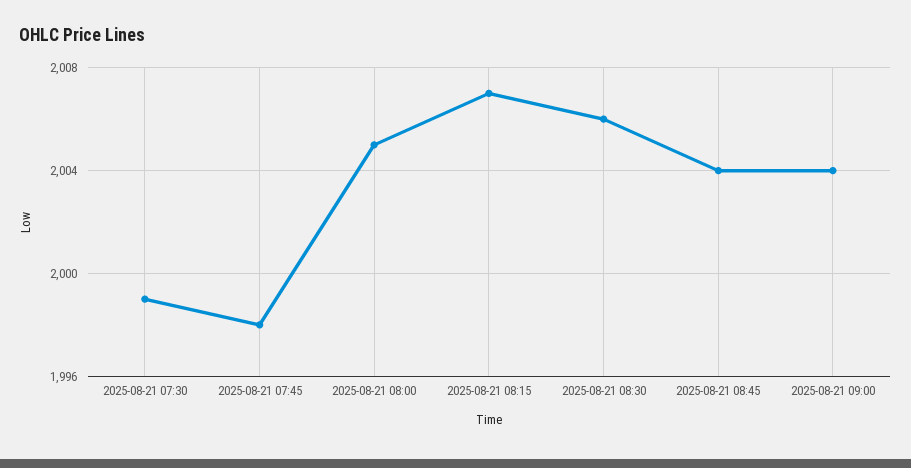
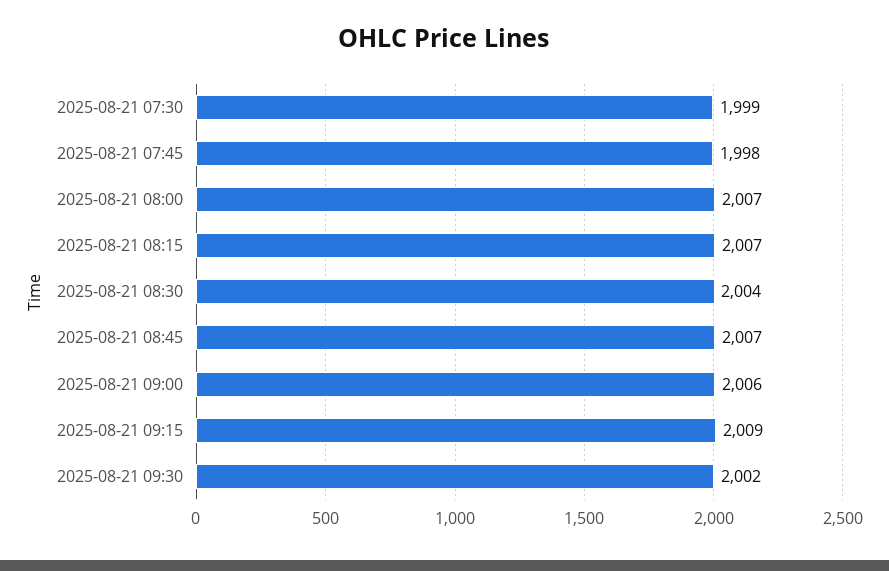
2025-08-21 08:00: 2005 -> 2007
2025-08-21 08:30: 2006 -> 2004
2025-08-21 08:45: 2004 -> 2007
2025-08-21 09:00: 2004 -> 2006
2025-08-21 09:15: none -> 2009
2025-08-21 09:30: none -> 2002

